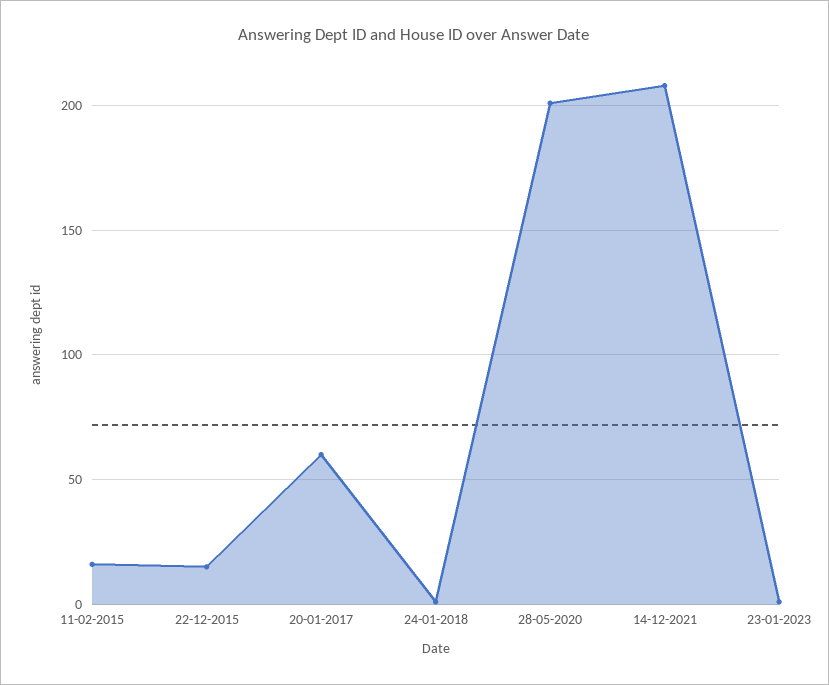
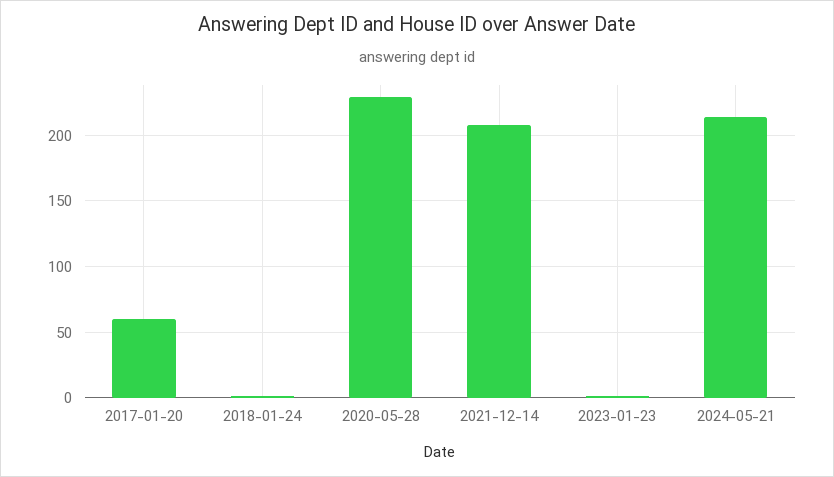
11-02-2015: 15 -> none
22-12-2015: 15 -> none
28-05-2020: 200 -> 230
2024-05-21: none -> 215

